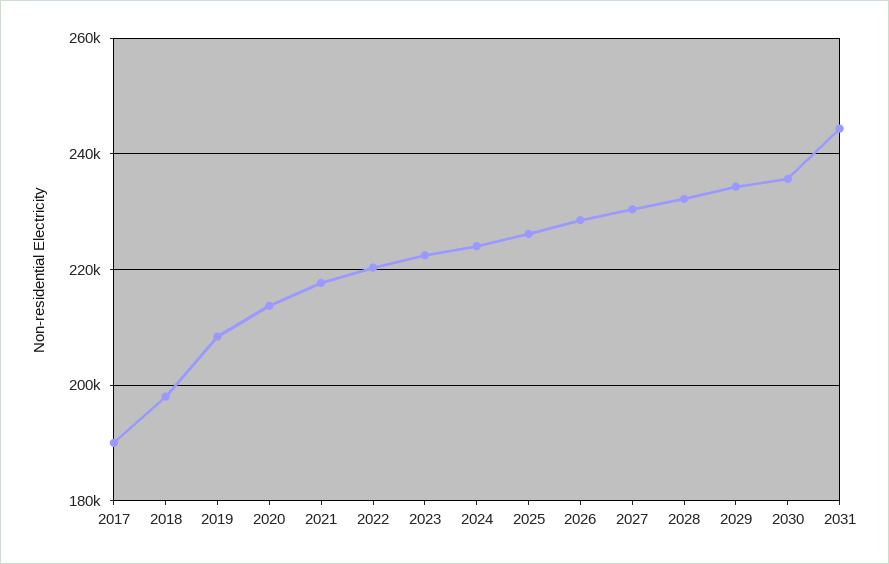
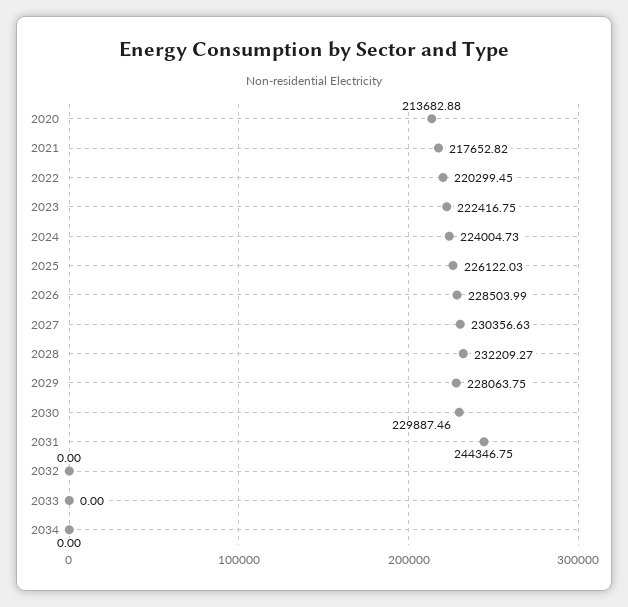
2017: 190000 -> none
2018: 198000 -> none
2019: 208000 -> none
2029: 234000 -> 228063.75
2030: 236000 -> 229887.46
2032: none -> 0
2033: none -> 0
2034: none -> 0

